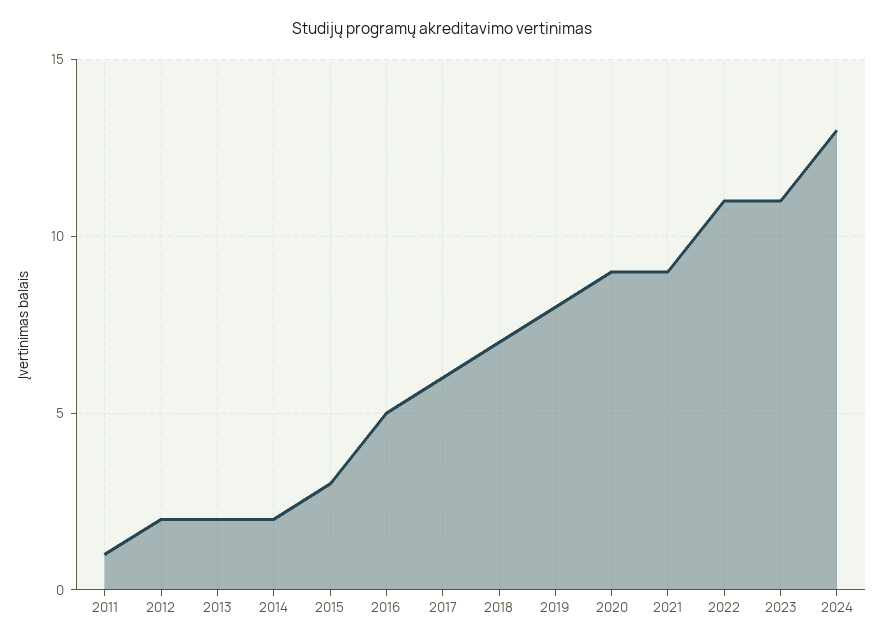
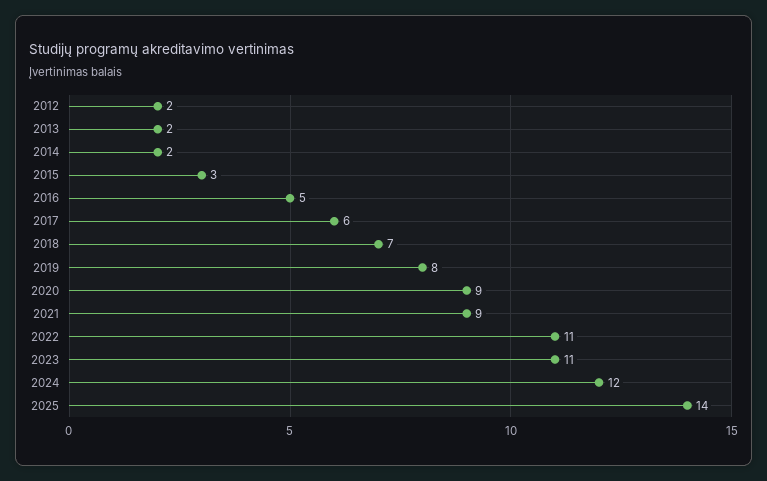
2011: 1 -> none
2024: 13 -> 12
2025: none -> 14

